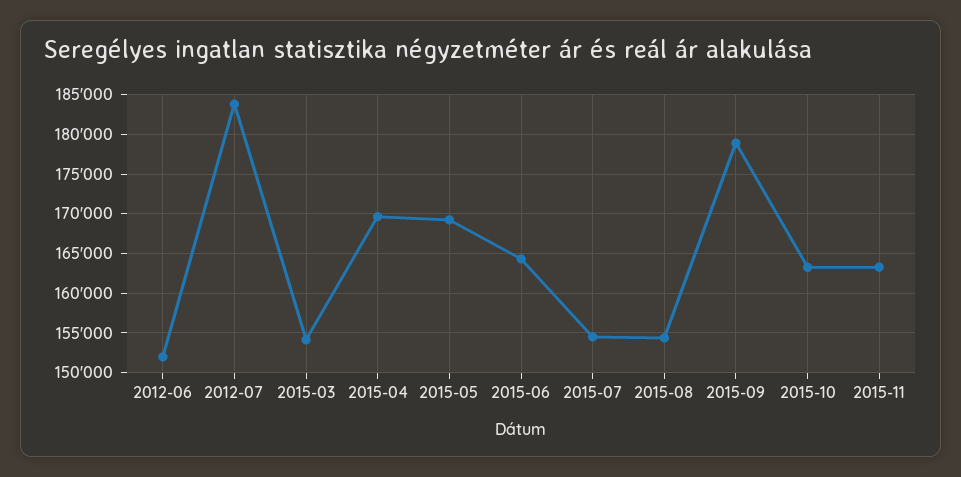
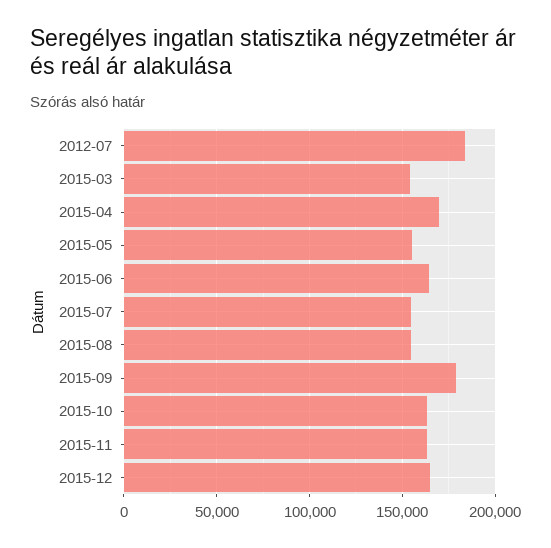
2012-06: 152000 -> none
2015-05: 169000 -> 155000
2015-12: none -> 165000

